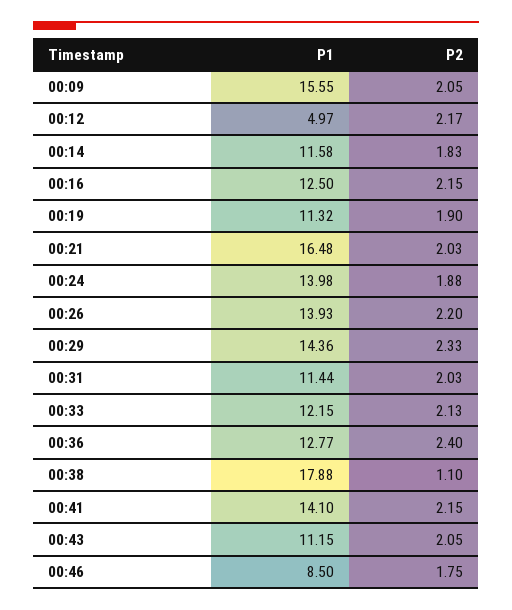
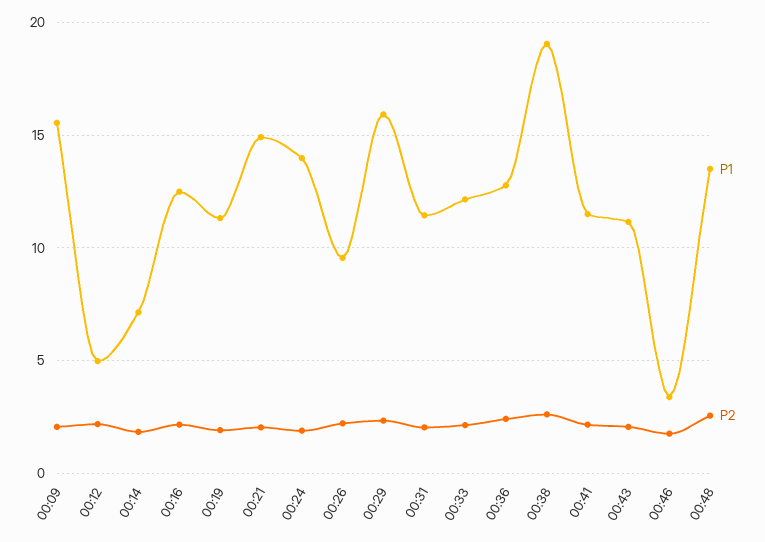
P1, 00:14: 11.58 -> 7
P1, 00:21: 16.48 -> 15
P1, 00:26: 13.93 -> 9.5
P1, 00:29: 14.36 -> 16
P1, 00:38: 17.88 -> 19
P2, 00:38: 1.1 -> 2.5
P1, 00:41: 14.1 -> 11.5
P1, 00:46: 8.5 -> 3.5
P1, 00:48: none -> 13.5
P2, 00:48: none -> 2.5

